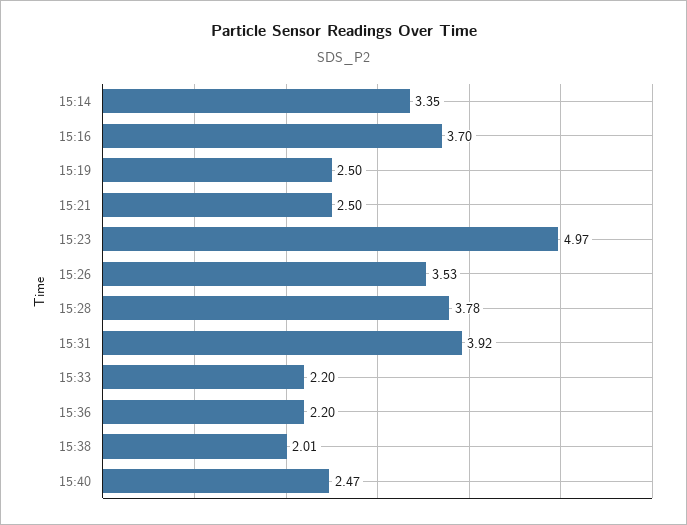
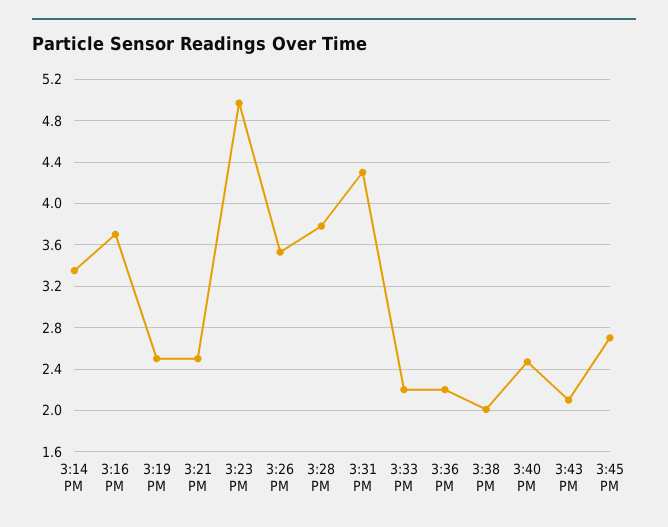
15:31: 3.92 -> 4.3
3:43 PM: none -> 2.1
3:45 PM: none -> 2.7

